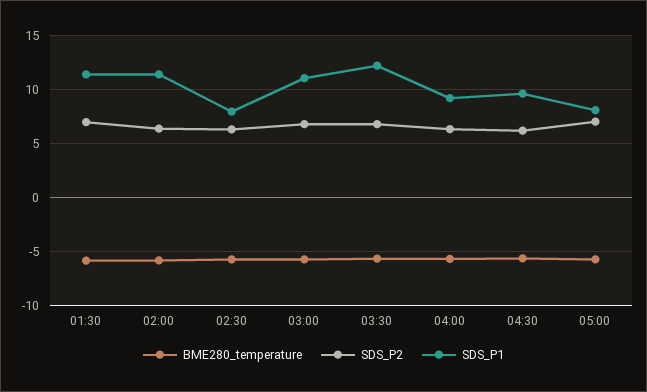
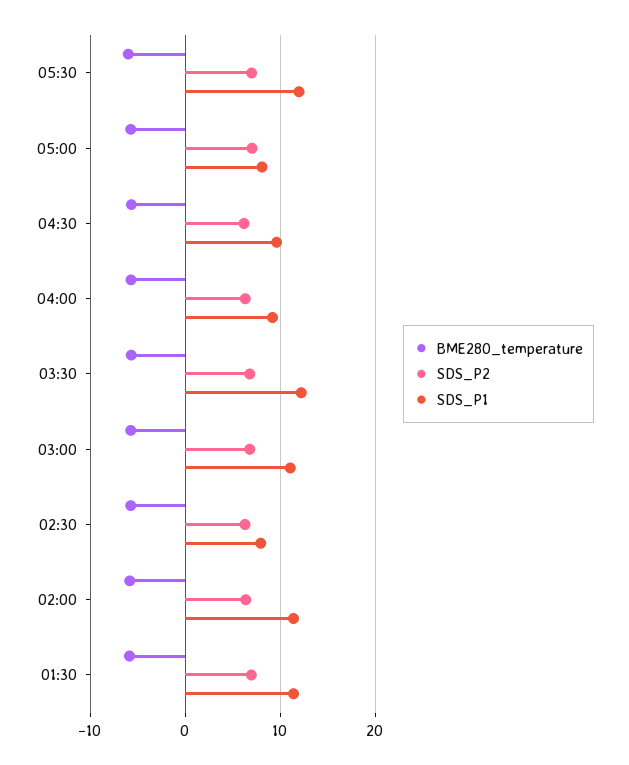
BME280_temperature, 05:30: none -> -6
SDS_P2, 05:30: none -> 7
SDS_P1, 05:30: none -> 12

